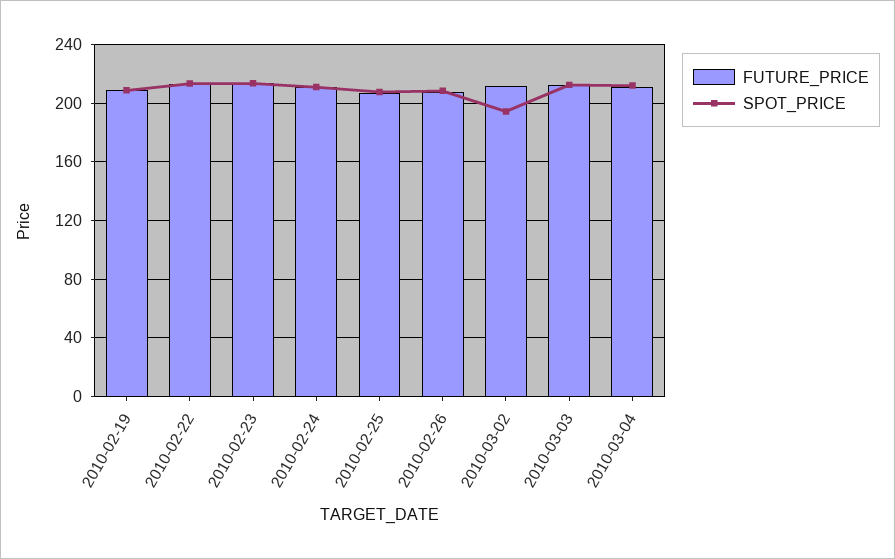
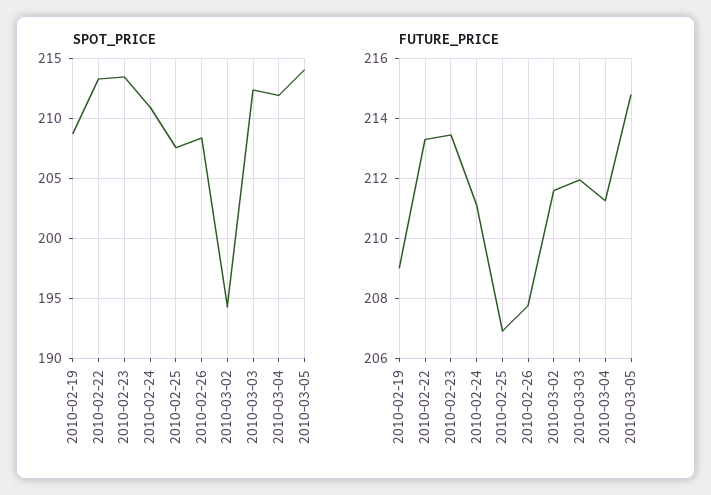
SPOT_PRICE, 2010-03-05: none -> 214
FUTURE_PRICE, 2010-03-05: none -> 214.75

